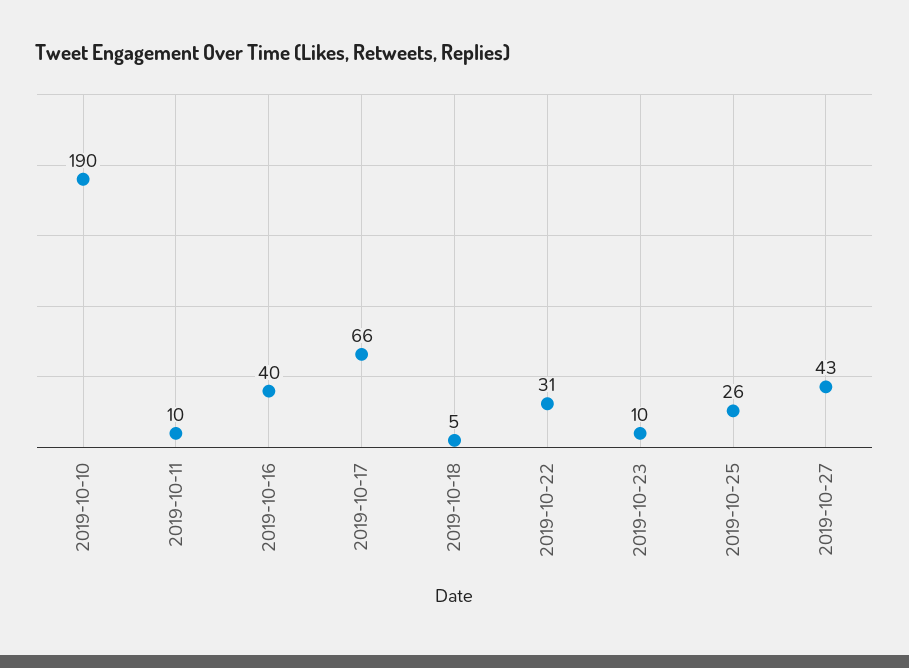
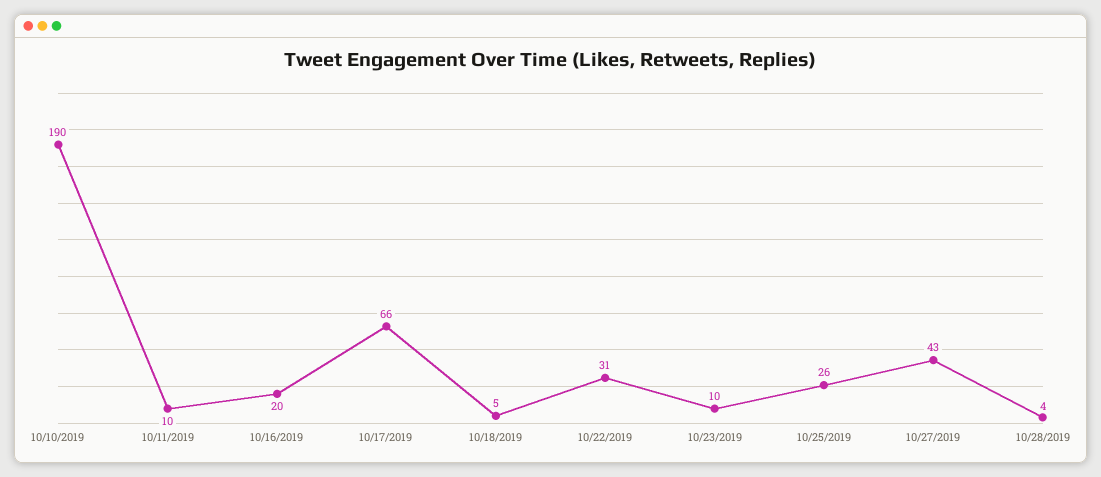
2019-10-16: 40 -> 20
10/28/2019: none -> 4

